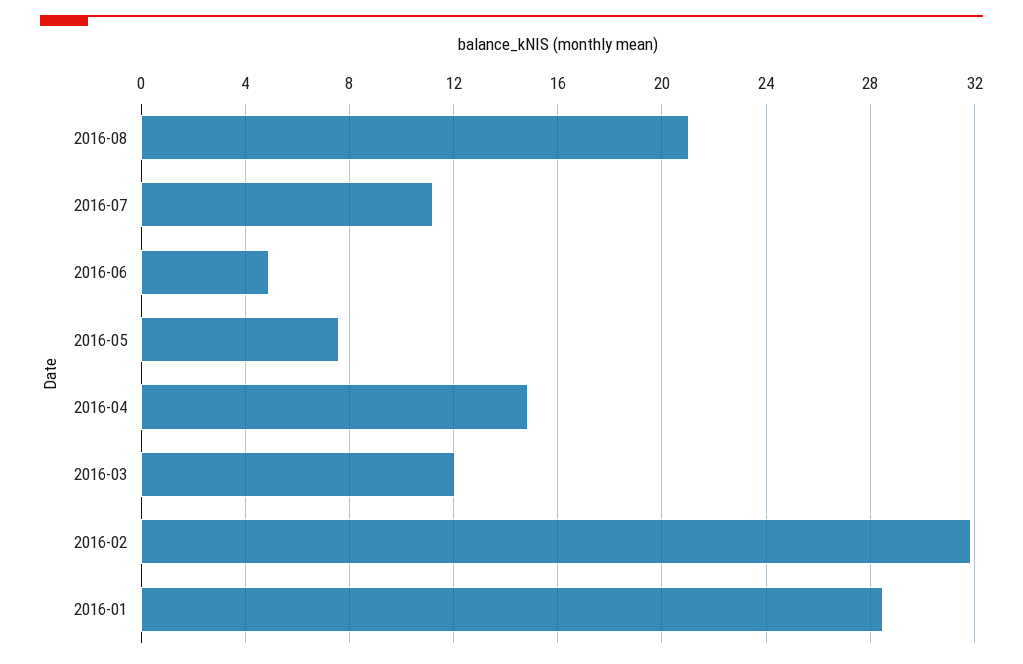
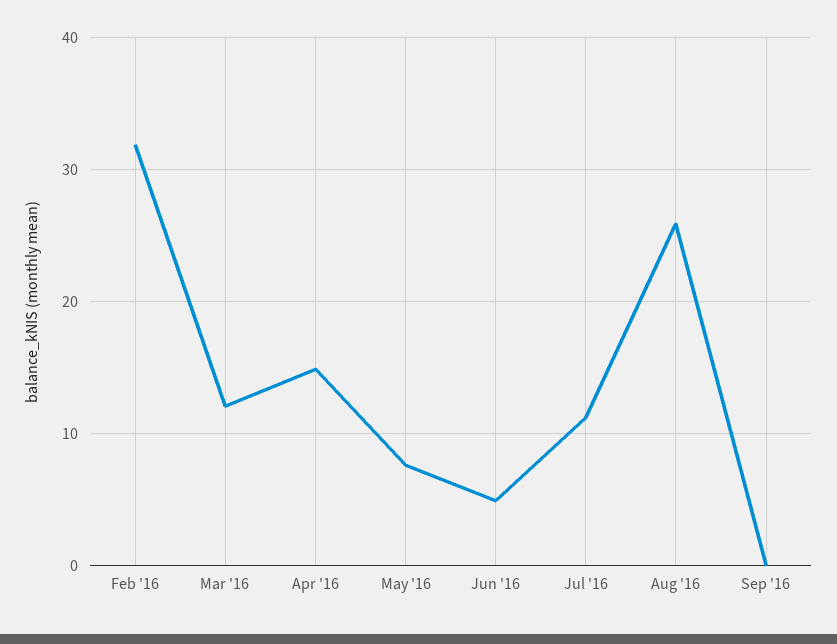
2016-08: 21 -> 26
2016-01: 28.5 -> none
Sep '16: none -> 0

